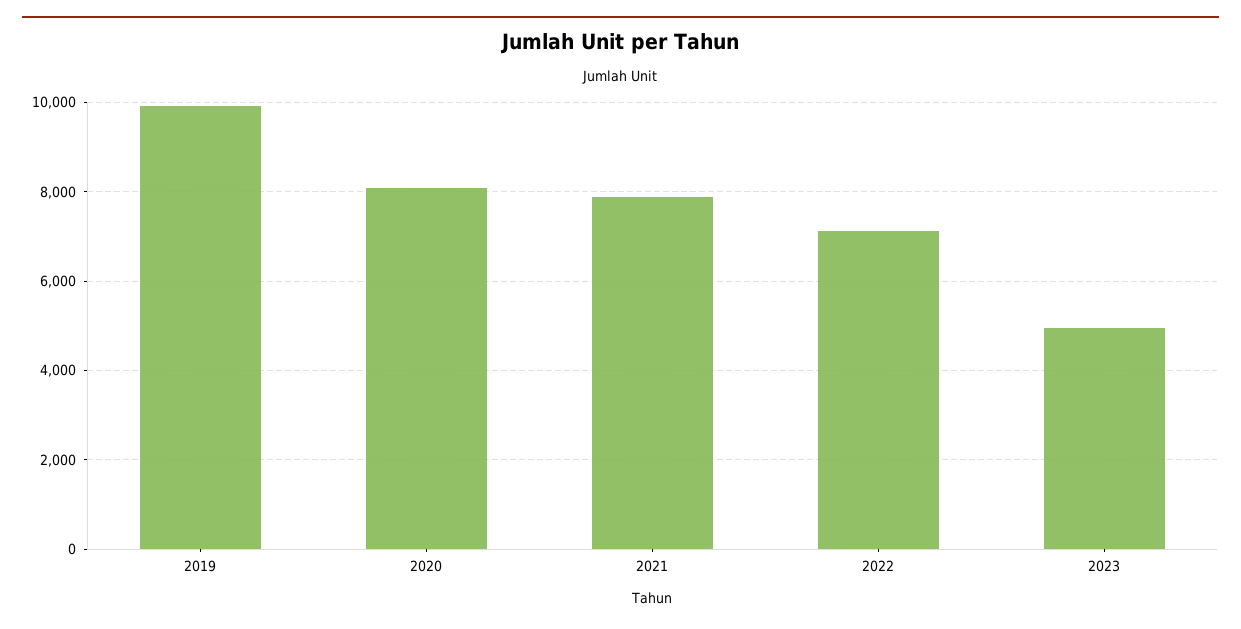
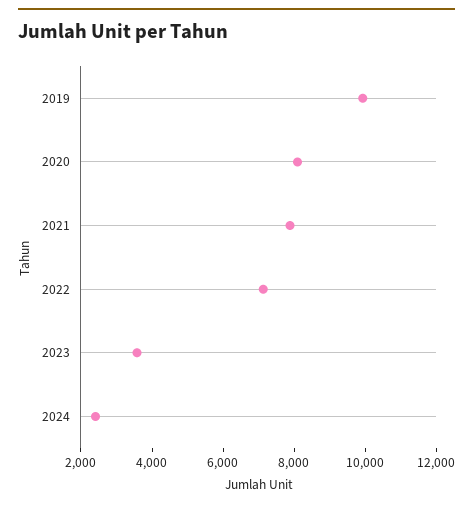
2023: 5000 -> 3500
2024: none -> 2500

